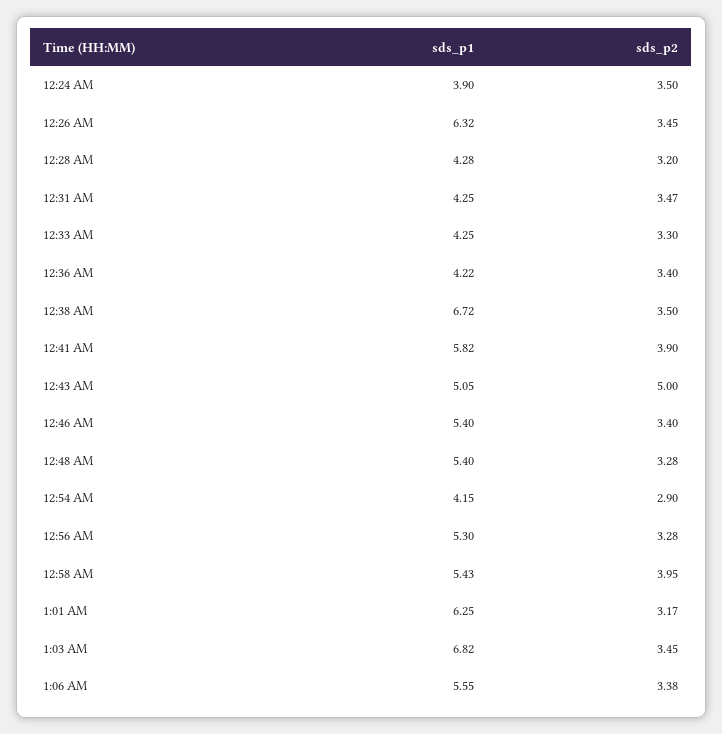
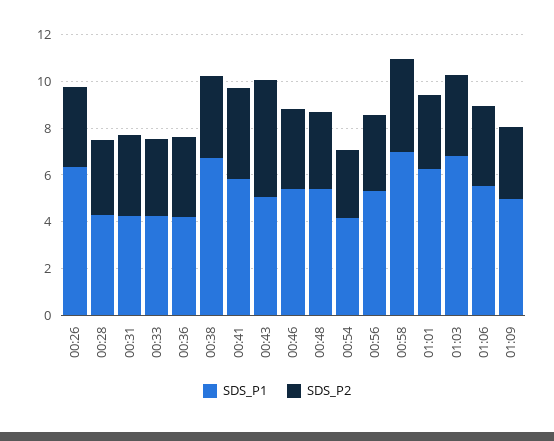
sds_p1, 12:24 AM: 3.9 -> none
sds_p2, 12:24 AM: 3.5 -> none
sds_p1, 12:58 AM: 5.43 -> 7
sds_p1, 01:09: none -> 5
sds_p2, 01:09: none -> 3

